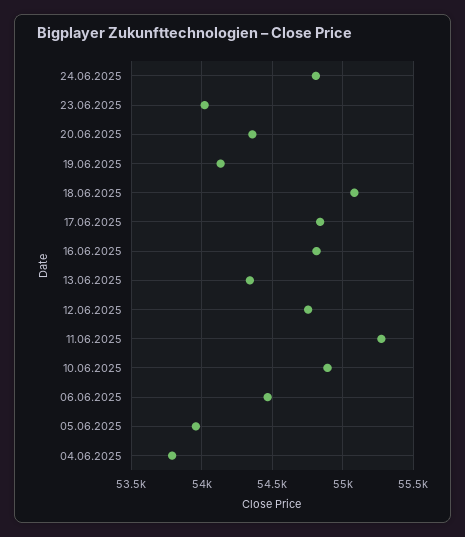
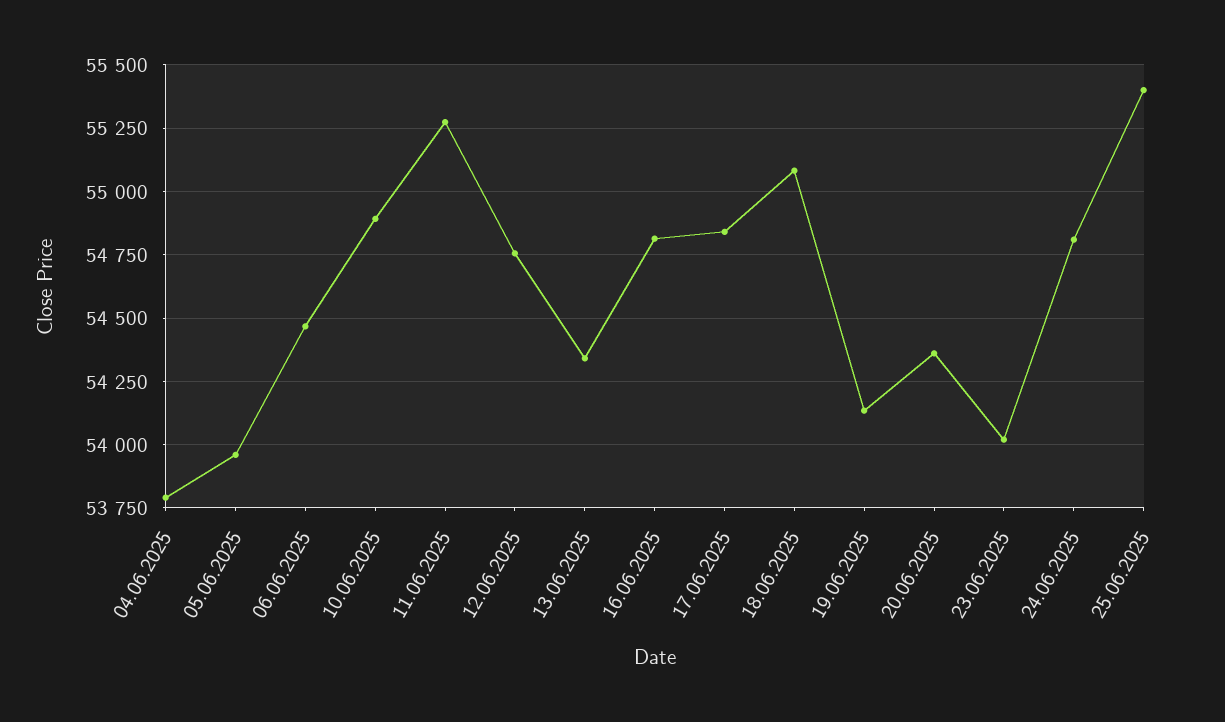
25.06.2025: none -> 55400

